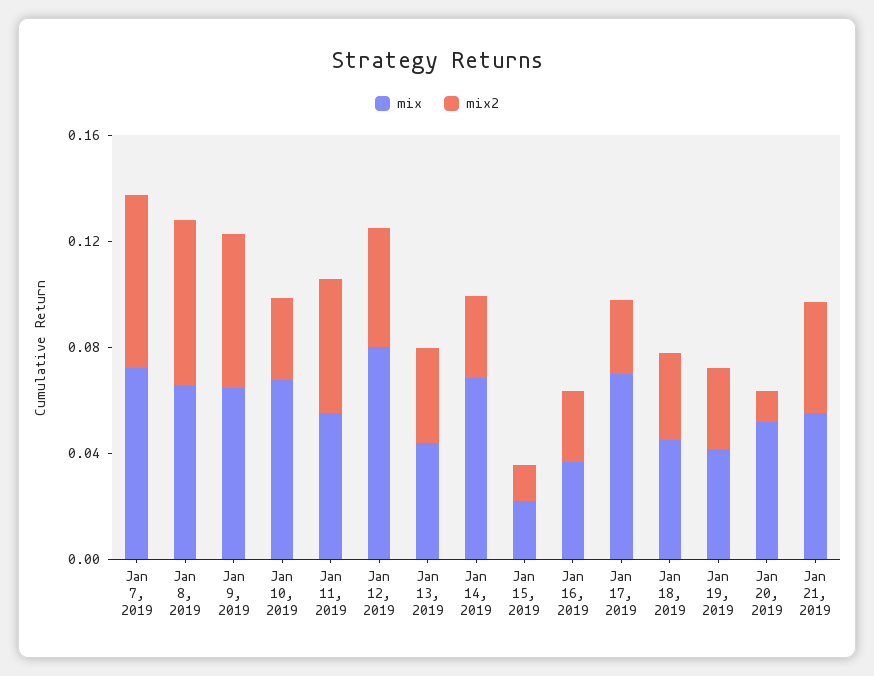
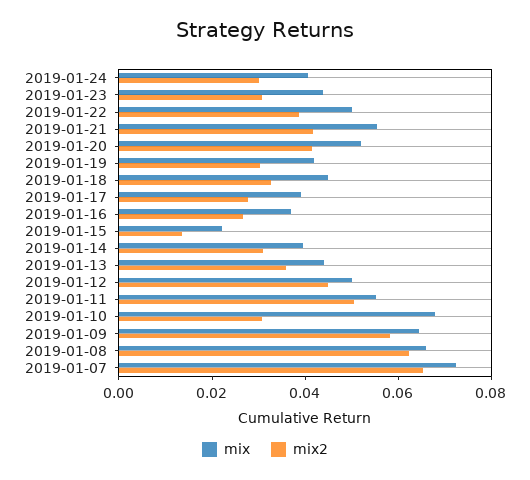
mix, Jan 12, 2019: 0.08 -> 0.05
mix, Jan 14, 2019: 0.07 -> 0.04
mix, Jan 17, 2019: 0.07 -> 0.04
mix2, Jan 20, 2019: 0.01 -> 0.04
mix, 2019-01-24: none -> 0.04
mix2, 2019-01-24: none -> 0.03
mix, 2019-01-23: none -> 0.045
mix2, 2019-01-23: none -> 0.03
mix, 2019-01-22: none -> 0.05
mix2, 2019-01-22: none -> 0.04

